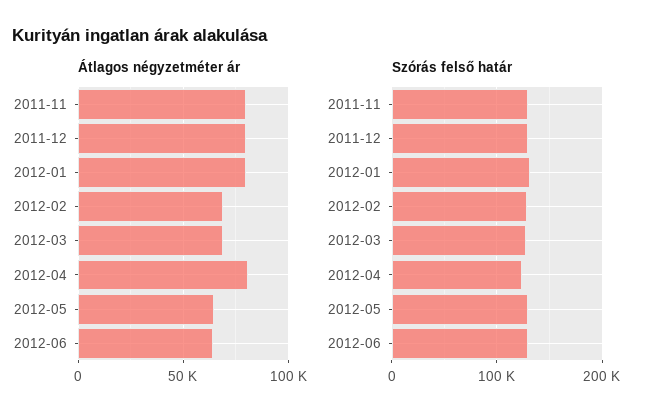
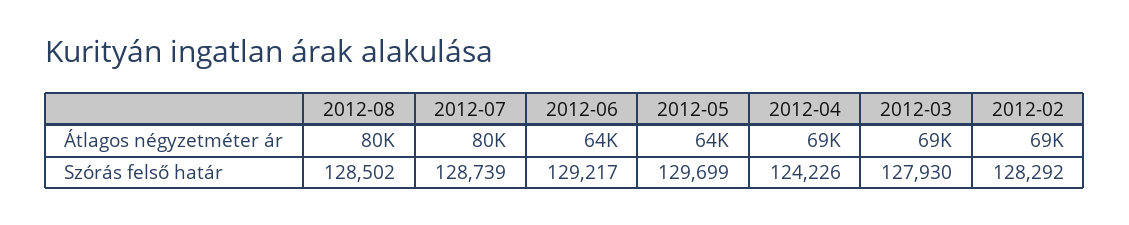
Átlagos négyzetméter ár, 2011-11: 80000 -> none
Átlagos négyzetméter ár, 2011-12: 80000 -> none
Átlagos négyzetméter ár, 2012-01: 80000 -> none
Átlagos négyzetméter ár, 2012-04: 80000 -> 69000
Szórás felső határ, 2011-11: 130000 -> none
Szórás felső határ, 2011-12: 130000 -> none
Szórás felső határ, 2012-01: 130000 -> none
Átlagos négyzetméter ár, 2012-08: none -> 80000
Átlagos négyzetméter ár, 2012-07: none -> 80000
Szórás felső határ, 2012-08: none -> 128502
Szórás felső határ, 2012-07: none -> 128739

